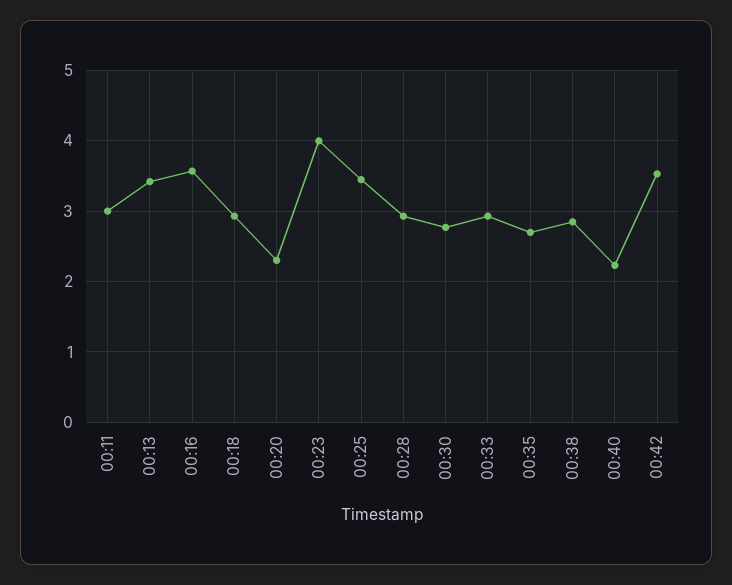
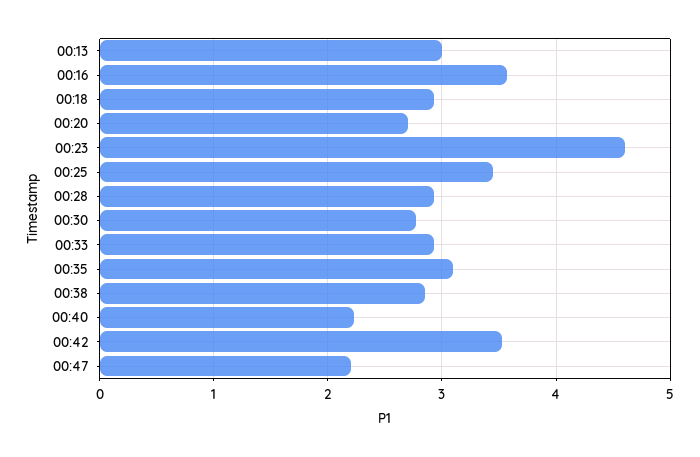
00:11: 3 -> none
00:13: 3.4 -> 3
00:20: 2.3 -> 2.7
00:23: 4 -> 4.6
00:35: 2.7 -> 3.1
00:47: none -> 2.2

